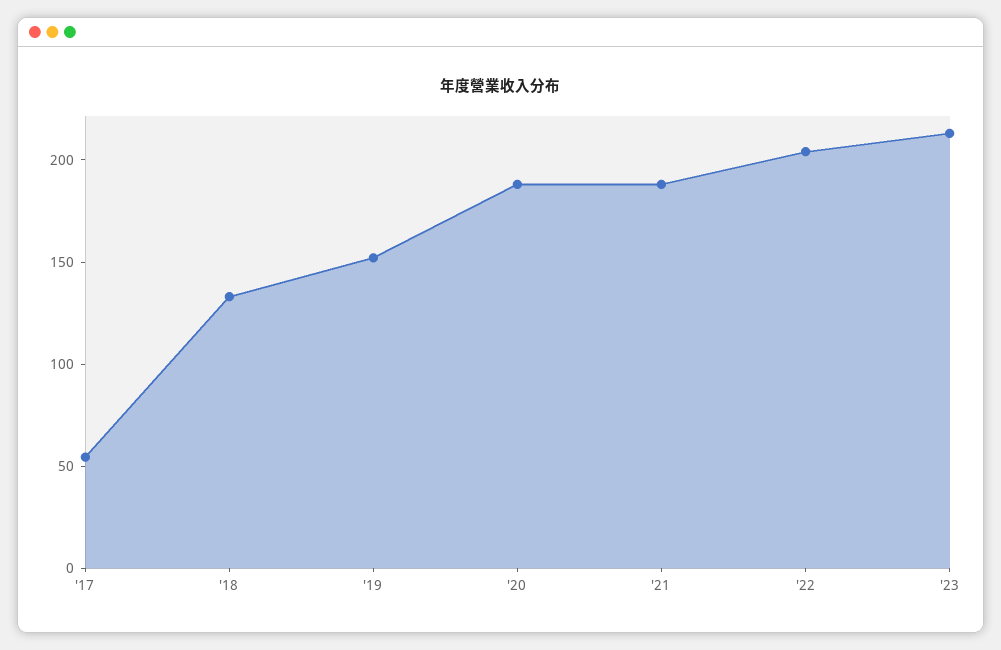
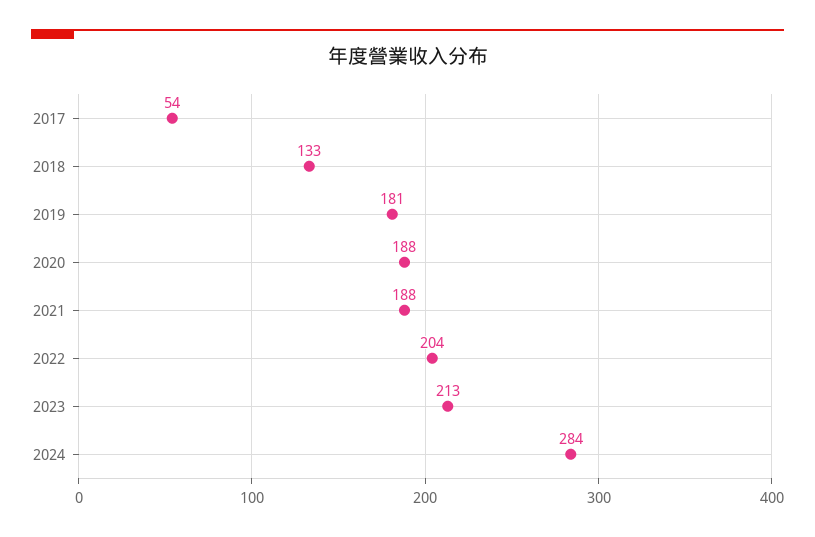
'19: 150 -> 181
2024: none -> 284

